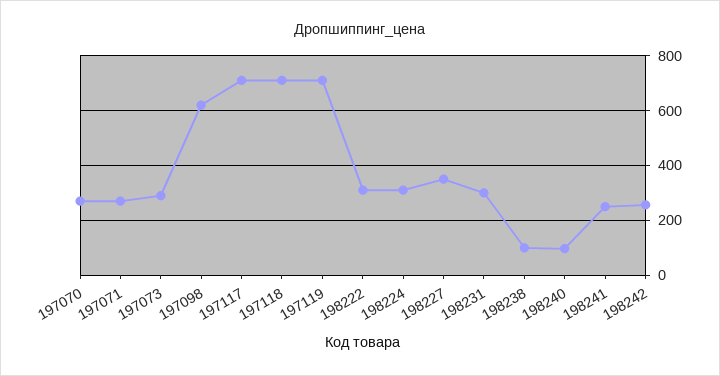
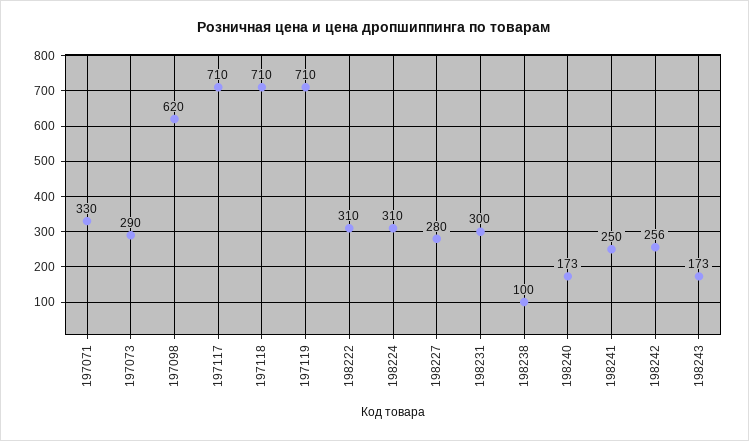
197070: 275 -> none
197071: 275 -> 330
198227: 350 -> 280
198240: 100 -> 173
198243: none -> 173

